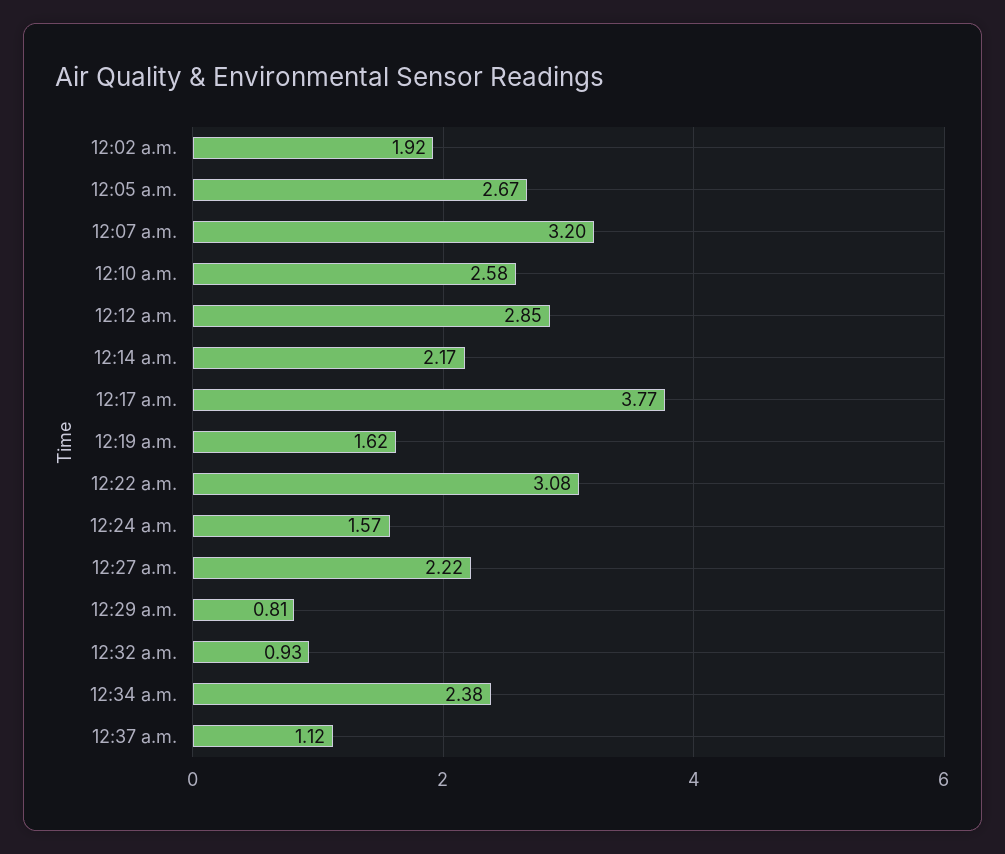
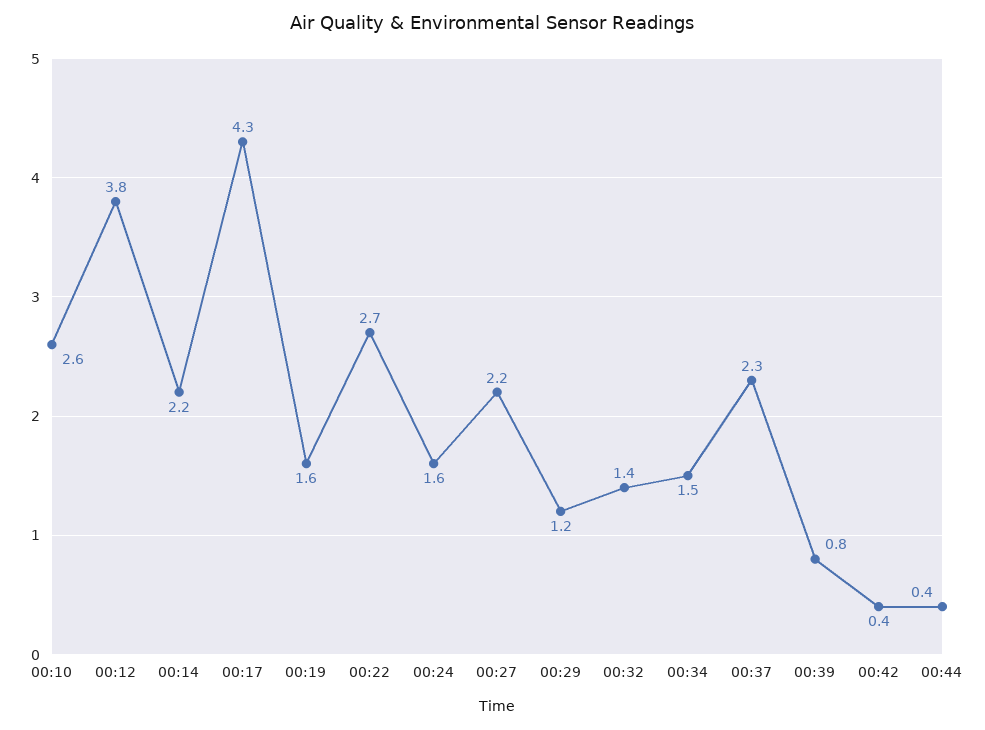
12:02 a.m.: 1.92 -> none
12:05 a.m.: 2.67 -> none
12:07 a.m.: 3.2 -> none
12:12 a.m.: 2.85 -> 3.8
12:17 a.m.: 3.77 -> 4.3
12:22 a.m.: 3.08 -> 2.7
12:29 a.m.: 0.81 -> 1.2
12:32 a.m.: 0.93 -> 1.4
12:34 a.m.: 2.38 -> 1.5
12:37 a.m.: 1.12 -> 2.3
00:39: none -> 0.8
00:42: none -> 0.4
00:44: none -> 0.4

